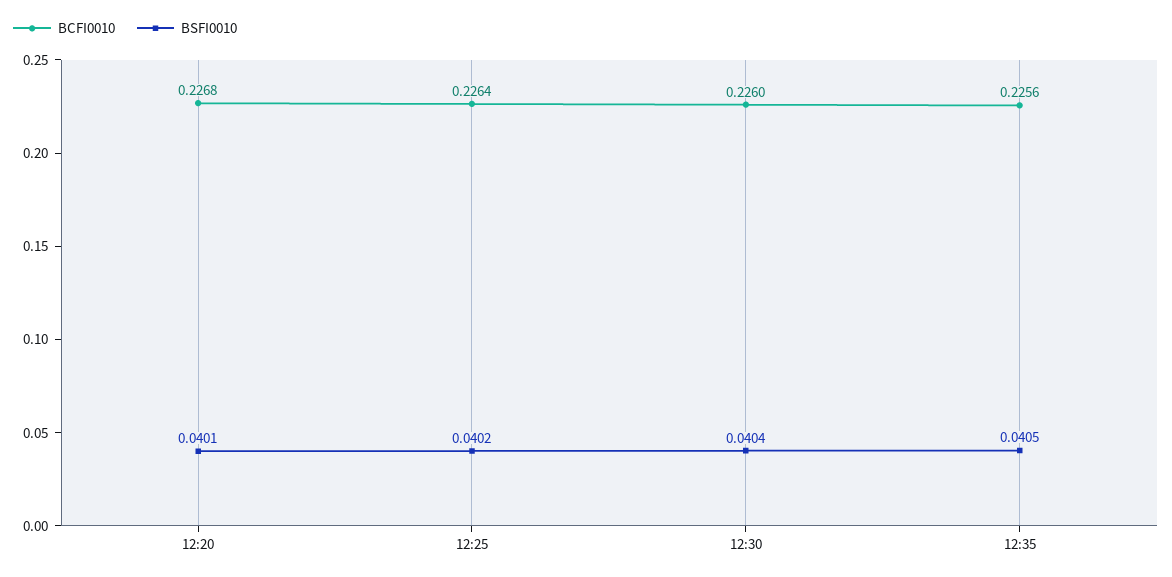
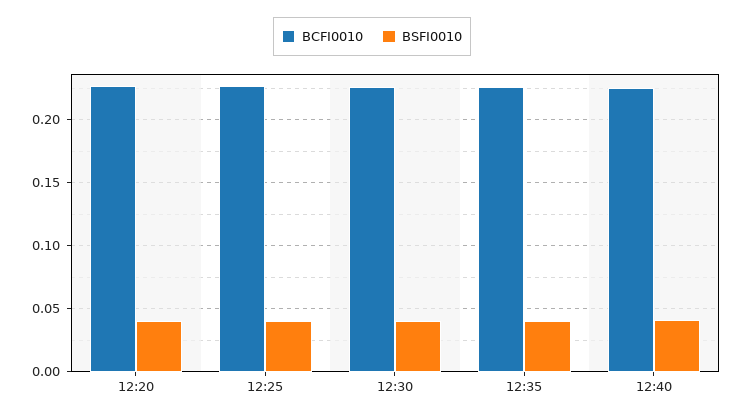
BCFI0010, 12:40: none -> 0.225
BSFI0010, 12:40: none -> 0.04

